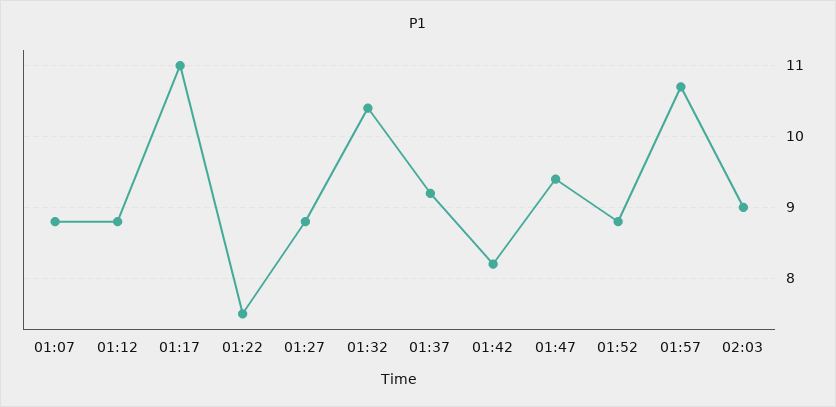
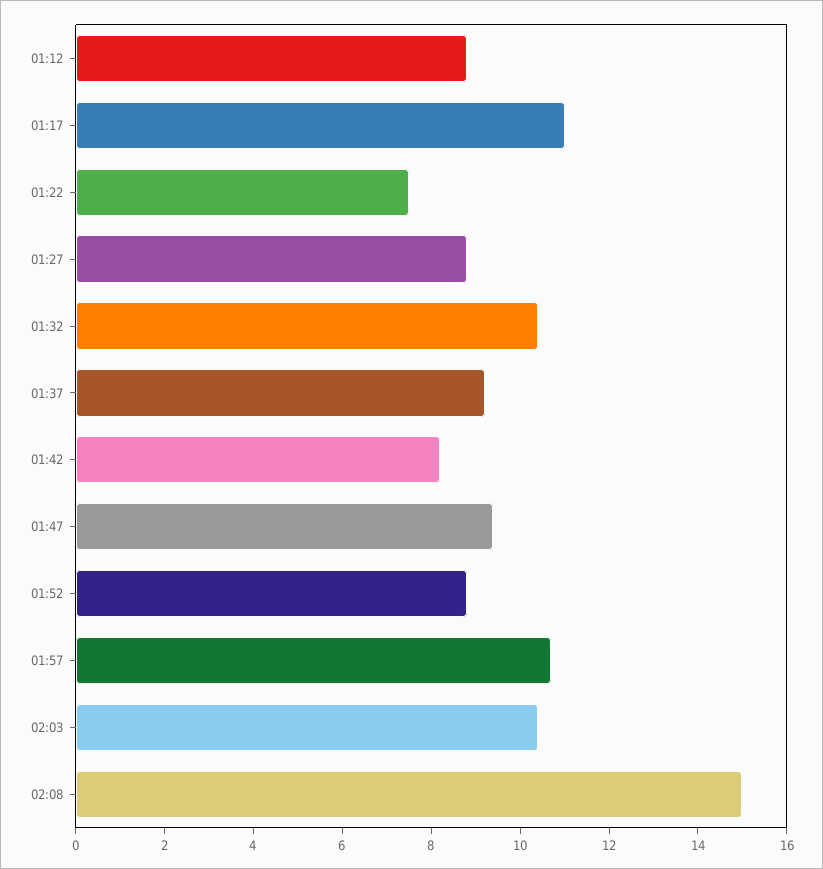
01:07: 8.8 -> none
02:03: 9 -> 10.5
02:08: none -> 15

